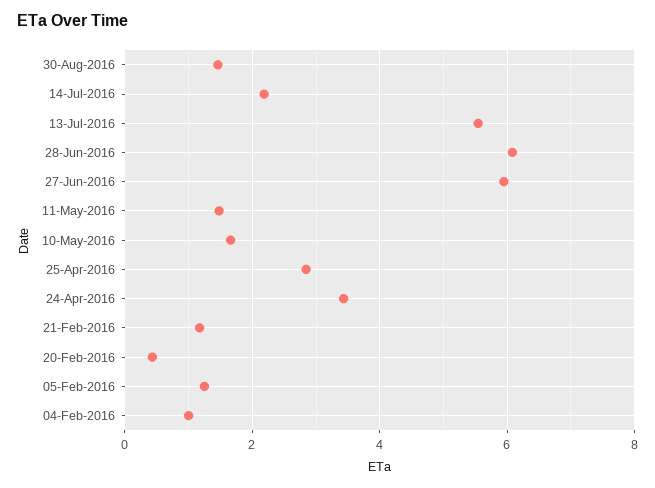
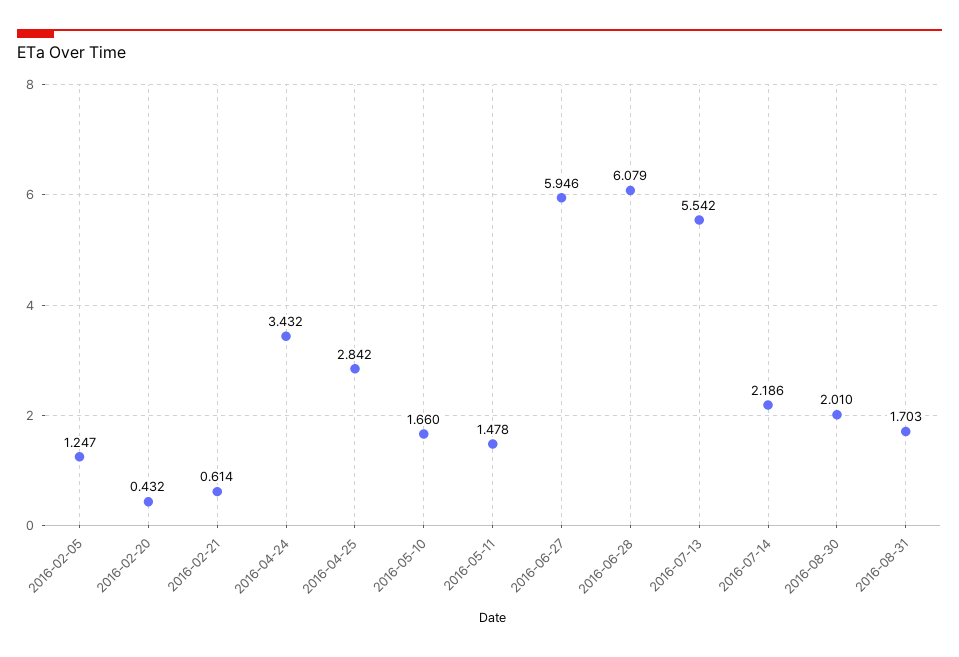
30-Aug-2016: 1.4 -> 2.01
21-Feb-2016: 1.2 -> 0.614
04-Feb-2016: 1 -> none
2016-08-31: none -> 1.703

